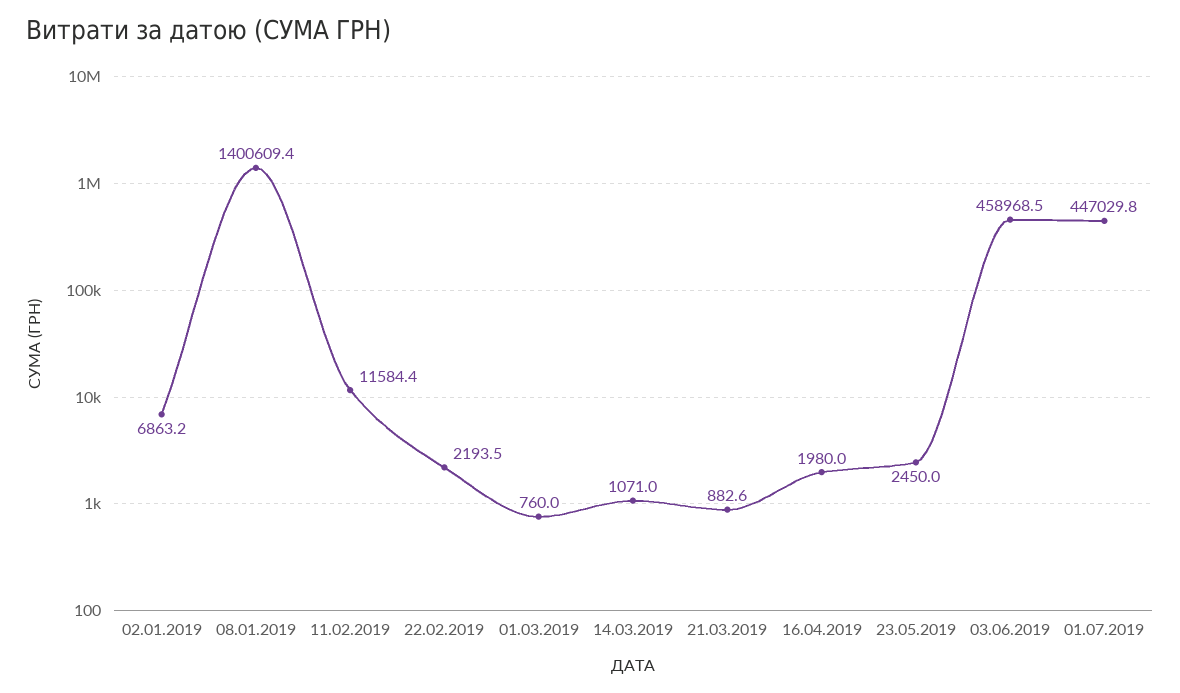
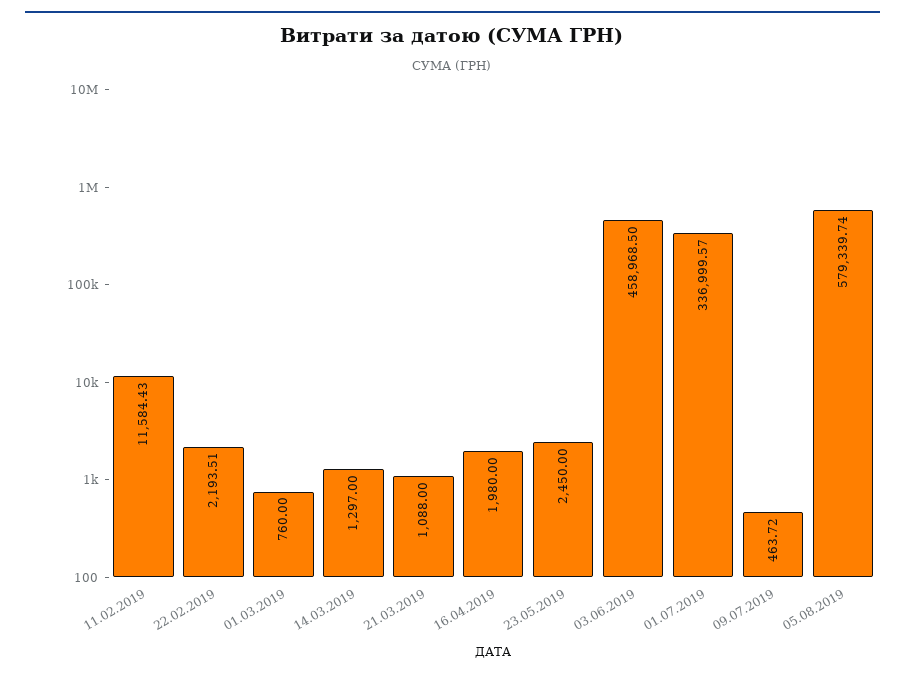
02.01.2019: 6863.2 -> none
08.01.2019: 1400609.4 -> none
14.03.2019: 1071 -> 1297
21.03.2019: 882.6 -> 1088
01.07.2019: 447029.8 -> 336999.57
09.07.2019: none -> 463.72
05.08.2019: none -> 579339.74

